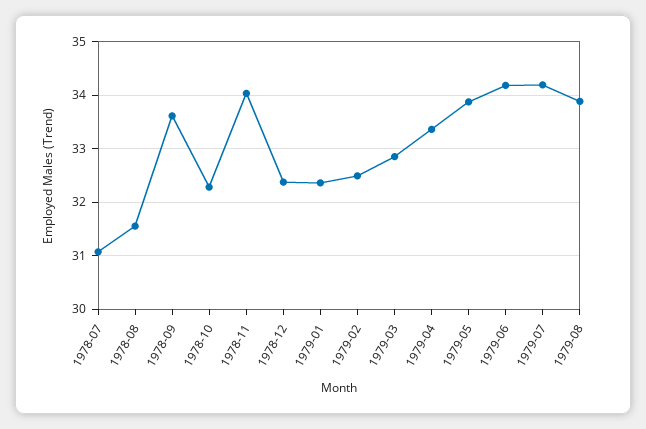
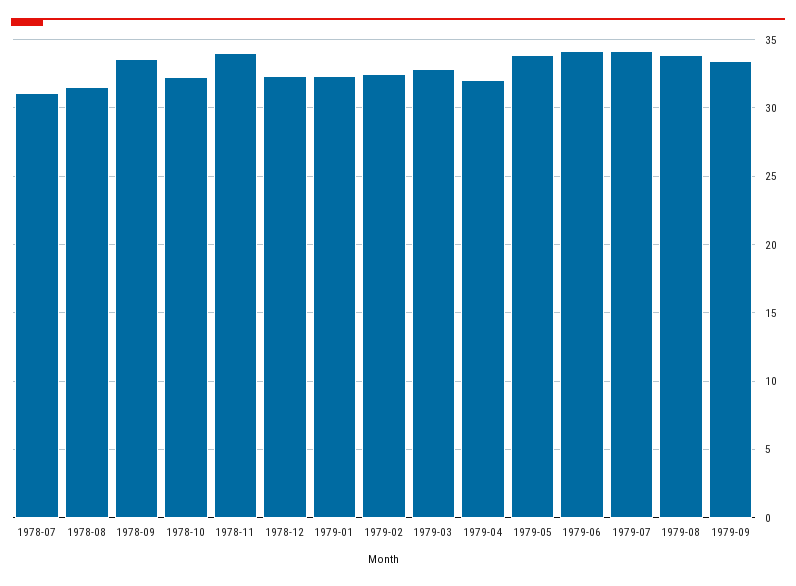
1979-04: 33.4 -> 32
1979-09: none -> 33.5

